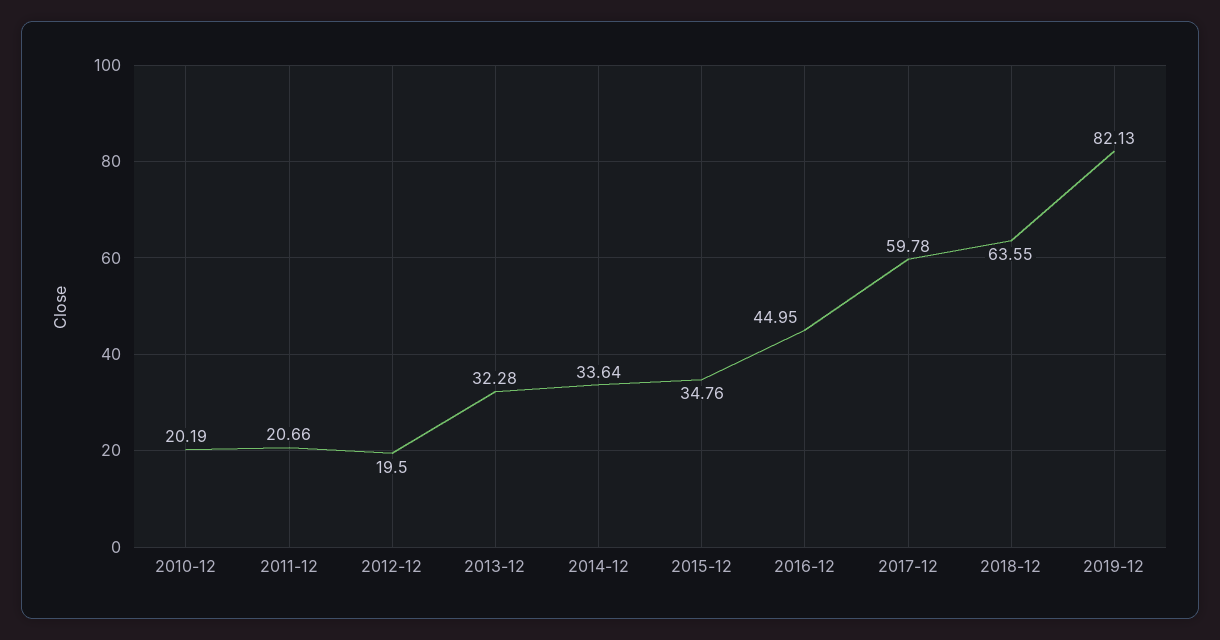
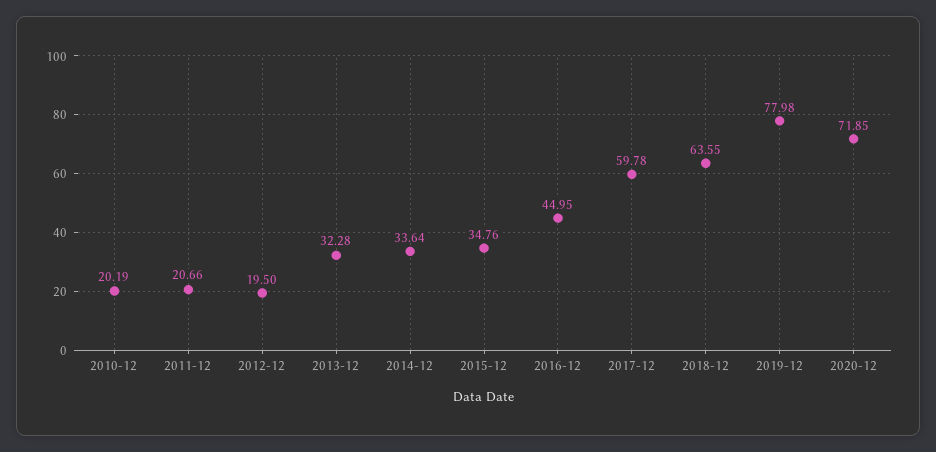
2019-12: 82.13 -> 77.98
2020-12: none -> 71.85

